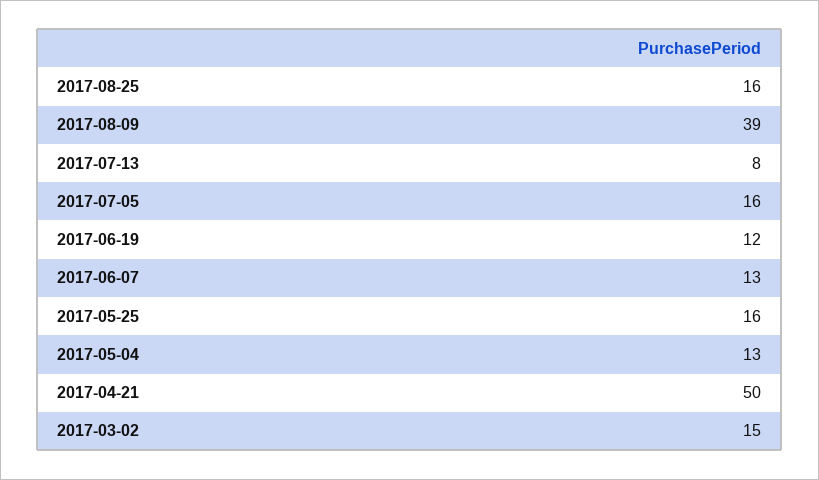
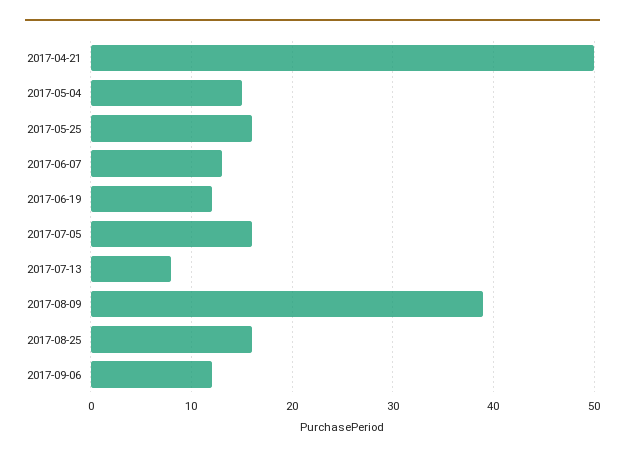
2017-05-04: 13 -> 15
2017-03-02: 15 -> none
2017-09-06: none -> 12

